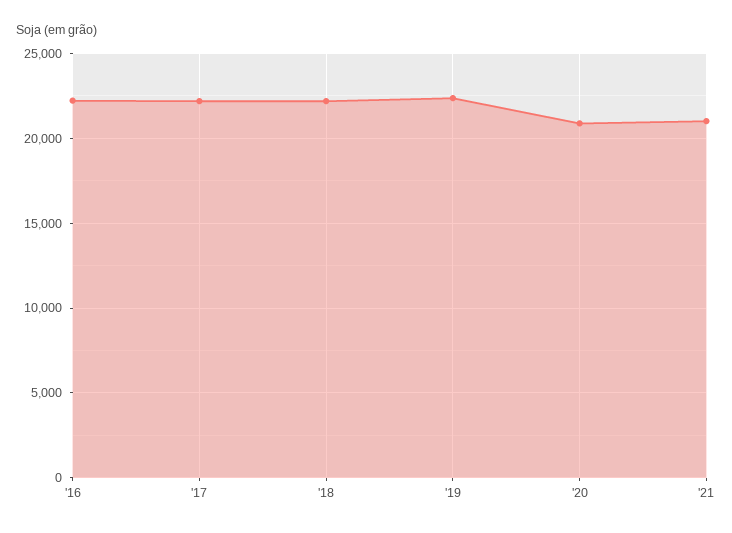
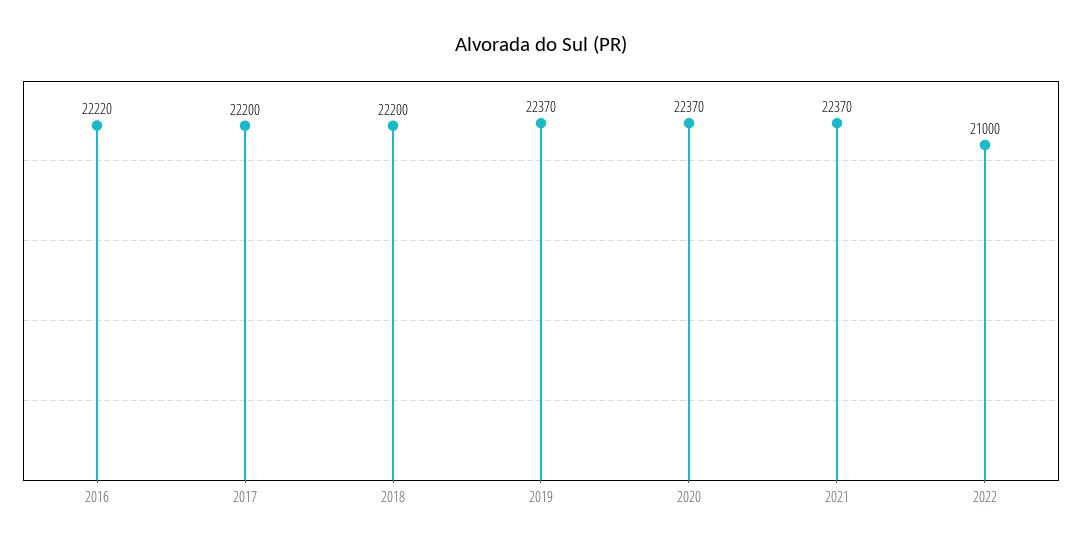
'20: 21000 -> 22370
'21: 21000 -> 22370
2022: none -> 21000

